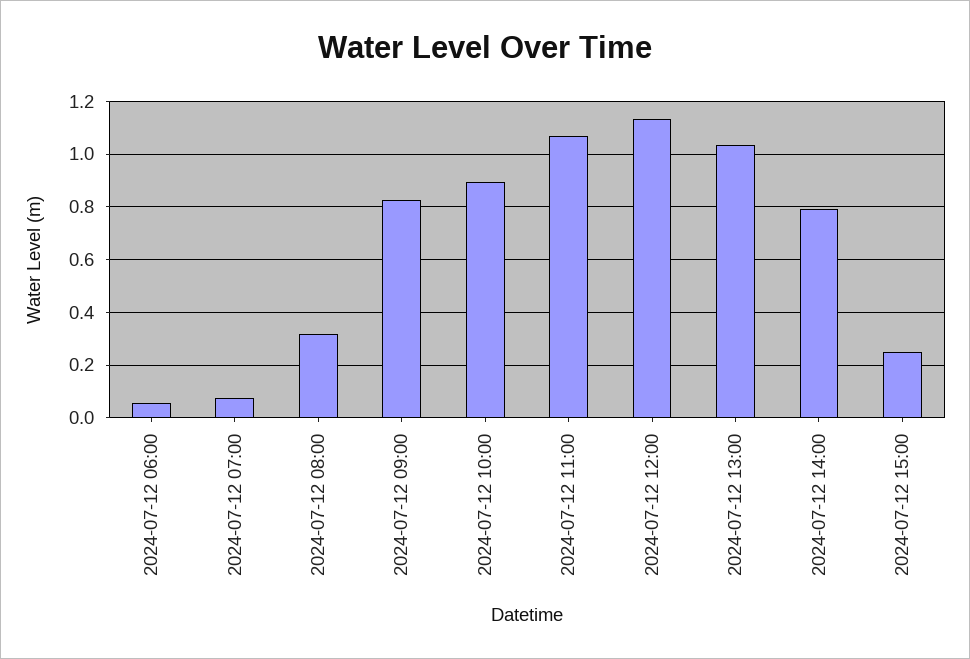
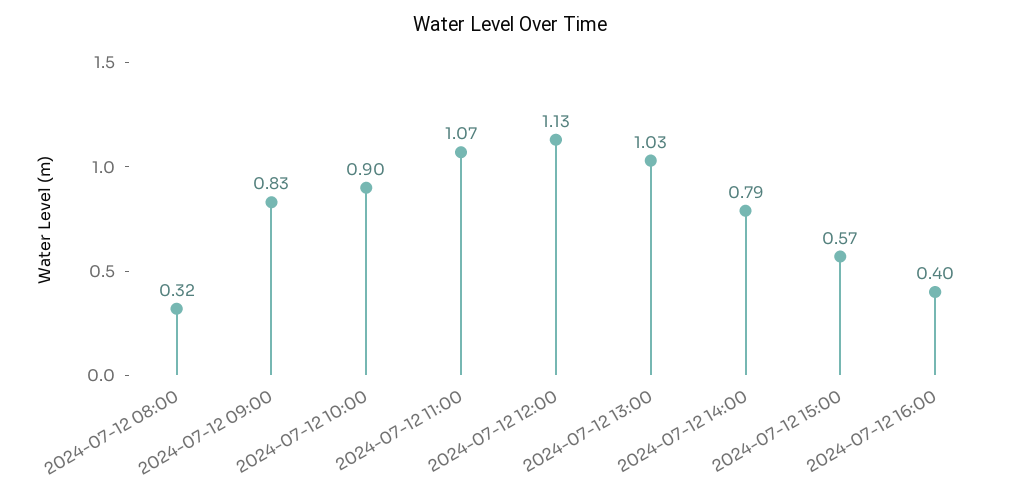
2024-07-12 06:00: 0.05 -> none
2024-07-12 07:00: 0.075 -> none
2024-07-12 15:00: 0.25 -> 0.57
2024-07-12 16:00: none -> 0.4

